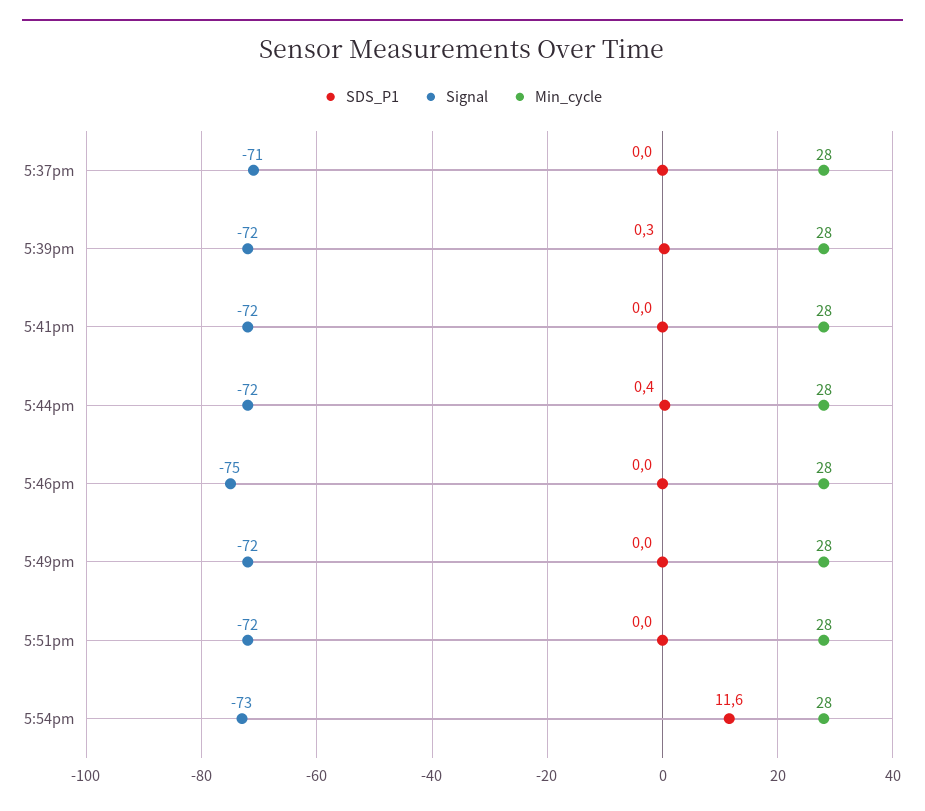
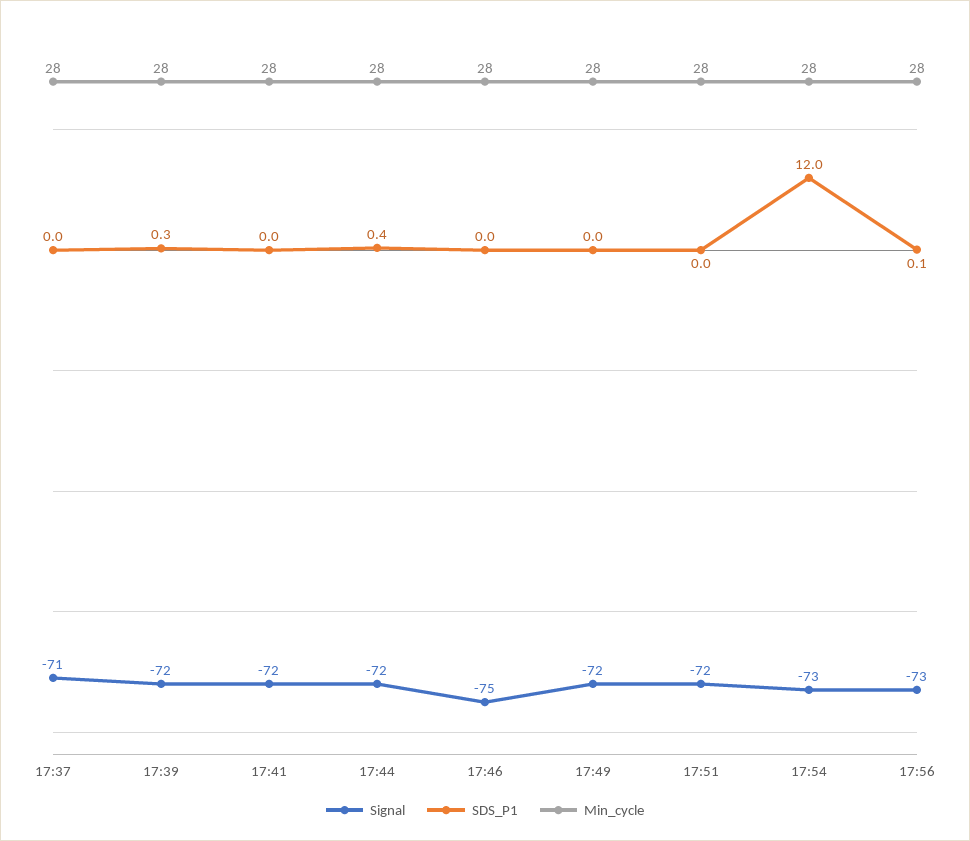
SDS_P1, 5:54pm: 11.6 -> 12
Signal, 17:56: none -> -73
SDS_P1, 17:56: none -> 0.1
Min_cycle, 17:56: none -> 28

